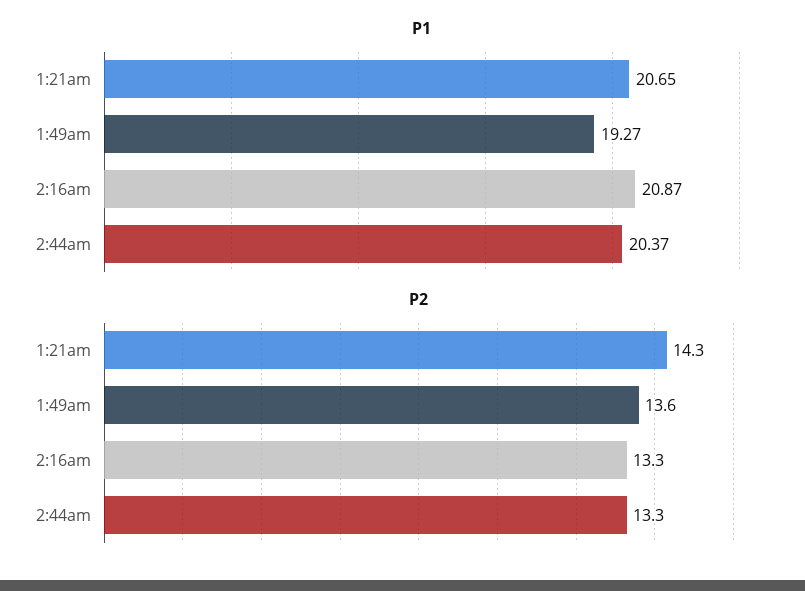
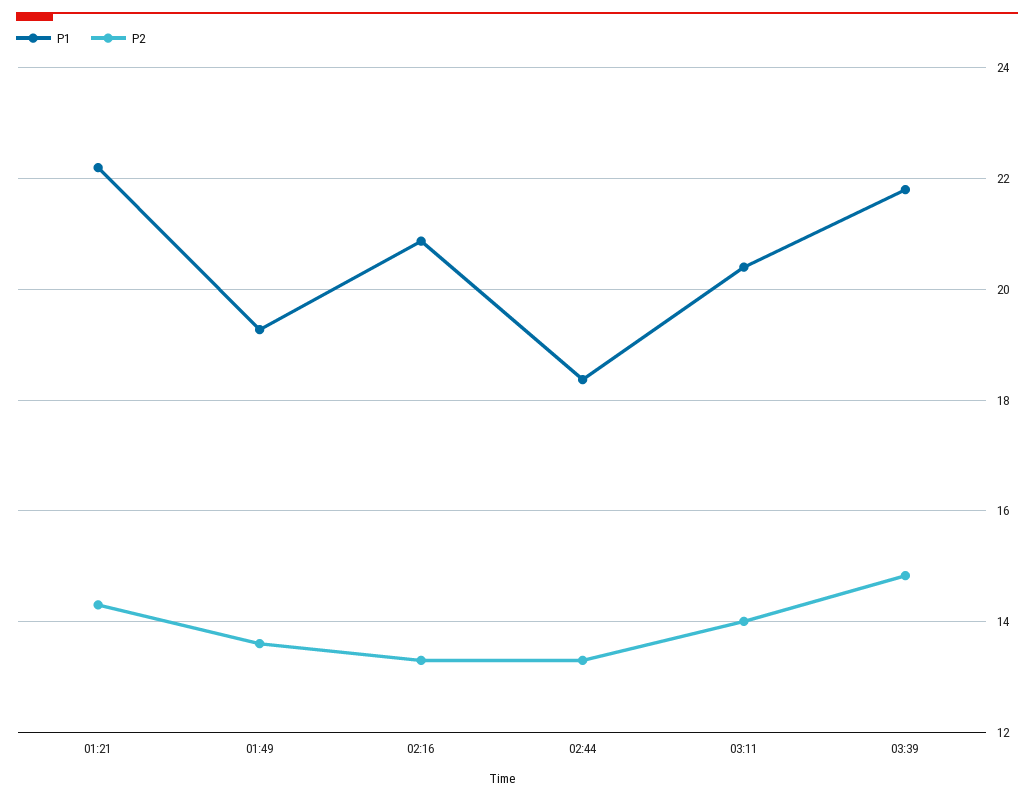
P1, 1:21am: 20.65 -> 22.2
P1, 2:44am: 20.37 -> 18.4
P1, 03:11: none -> 20.4
P2, 03:11: none -> 14
P1, 03:39: none -> 21.8
P2, 03:39: none -> 14.8

